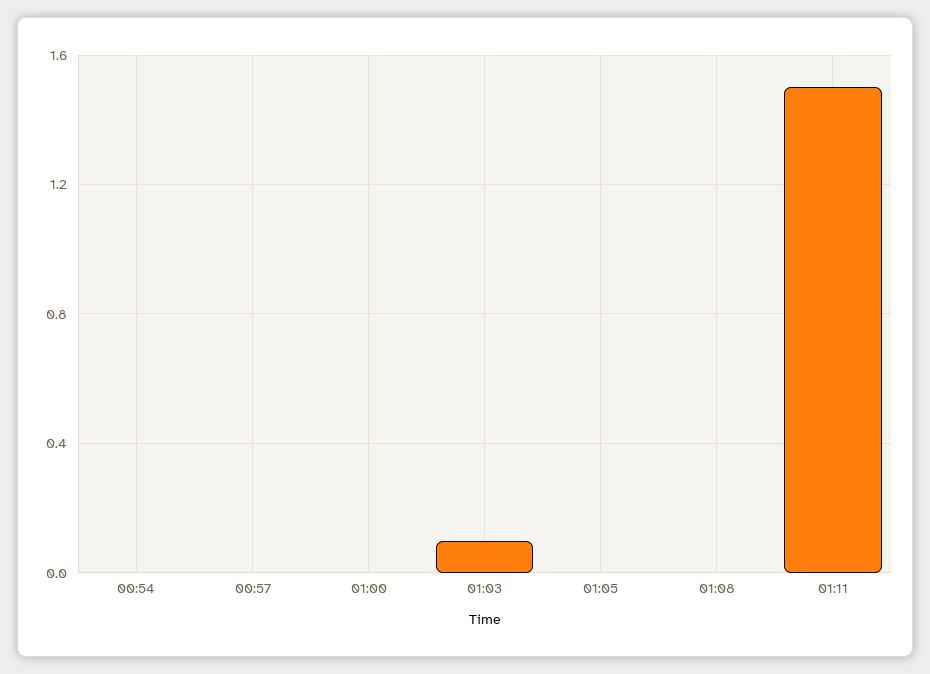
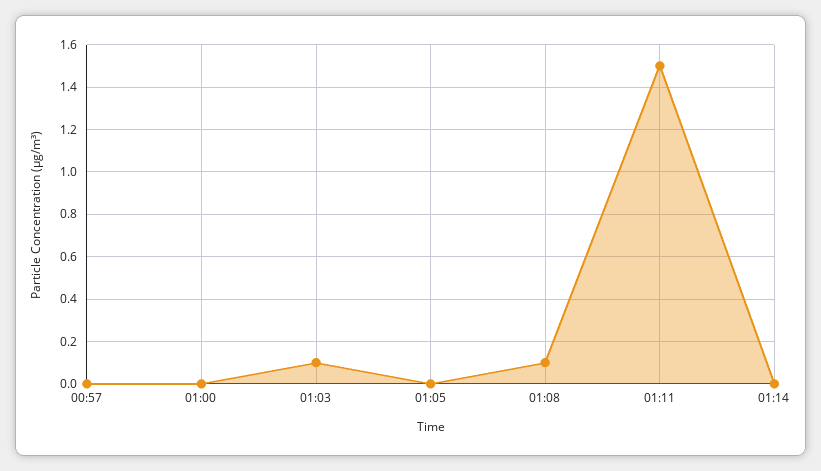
00:54: 0 -> none
01:08: 0 -> 0.1
01:14: none -> 0

